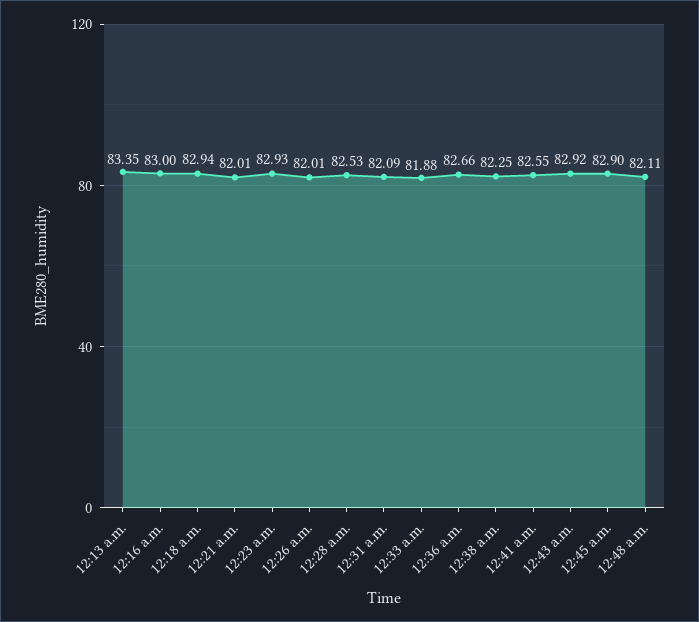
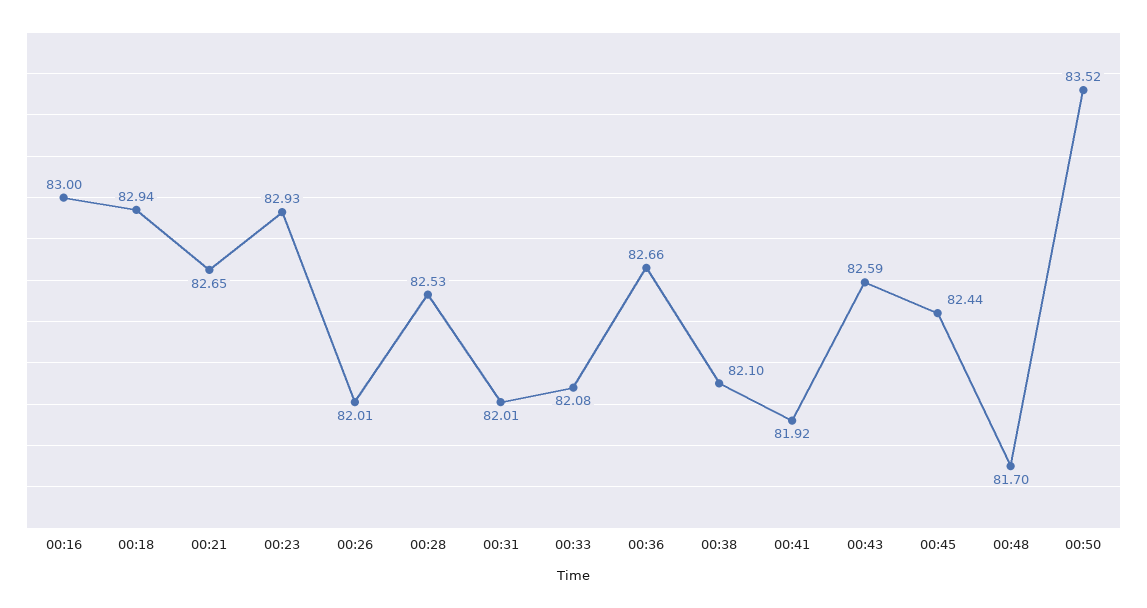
12:13 a.m.: 83.35 -> none
12:21 a.m.: 82.01 -> 82.65
12:31 a.m.: 82.09 -> 82.01
12:33 a.m.: 81.88 -> 82.08
12:38 a.m.: 82.25 -> 82.1
12:41 a.m.: 82.55 -> 81.92
12:43 a.m.: 82.92 -> 82.59
12:45 a.m.: 82.9 -> 82.44
12:48 a.m.: 82.11 -> 81.7
00:50: none -> 83.52

